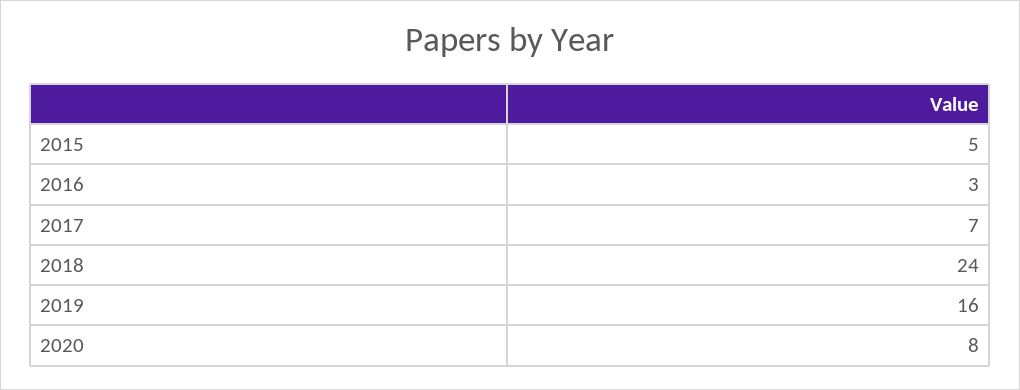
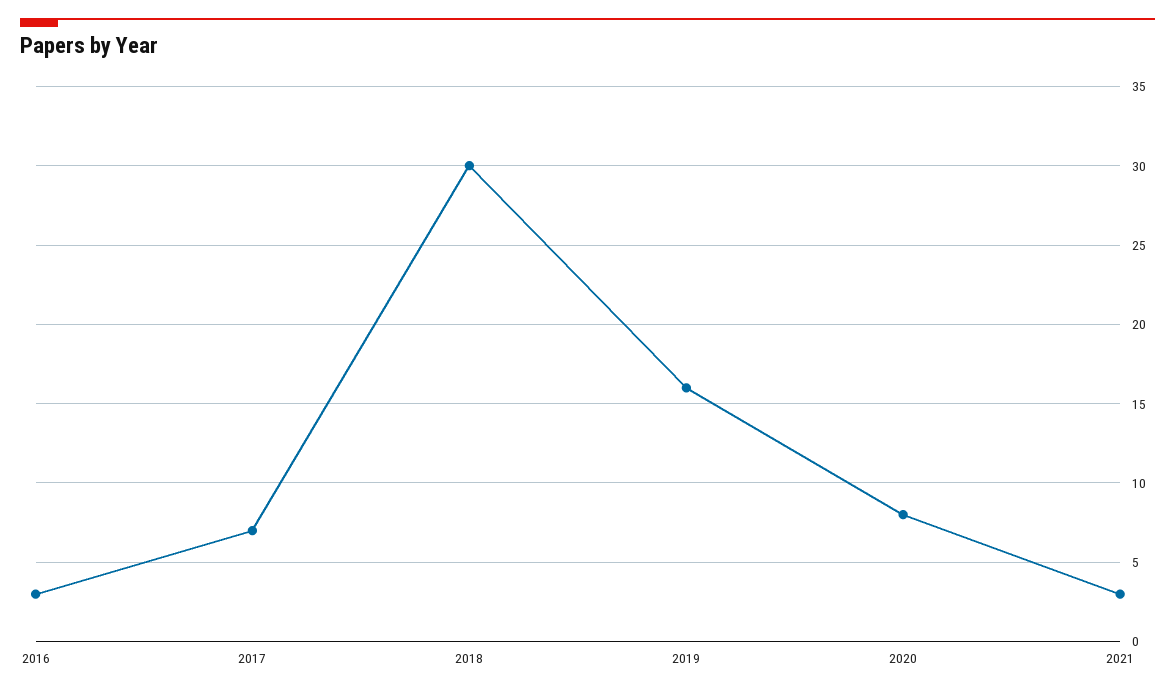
2015: 5 -> none
2018: 24 -> 30
2021: none -> 3

